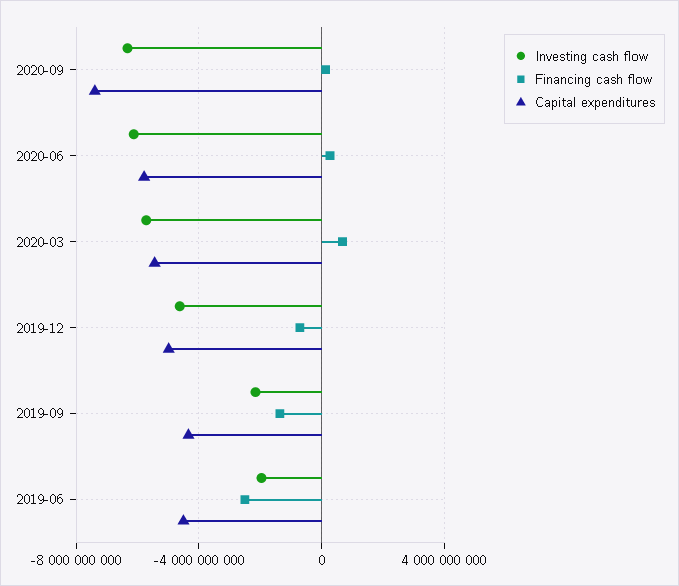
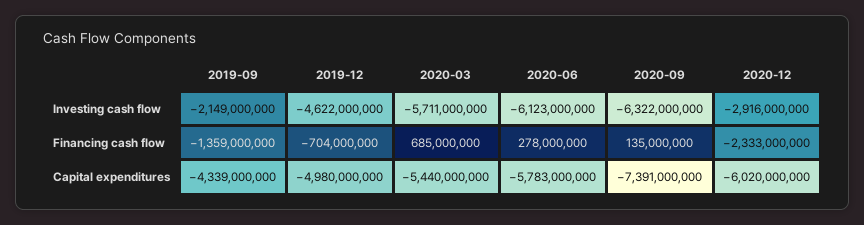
Investing cash flow, 2019-06: -2000000000 -> none
Financing cash flow, 2019-06: -2500000000 -> none
Capital expenditures, 2019-06: -4500000000 -> none
Investing cash flow, 2020-12: none -> -2916000000
Financing cash flow, 2020-12: none -> -2333000000
Capital expenditures, 2020-12: none -> -6020000000

